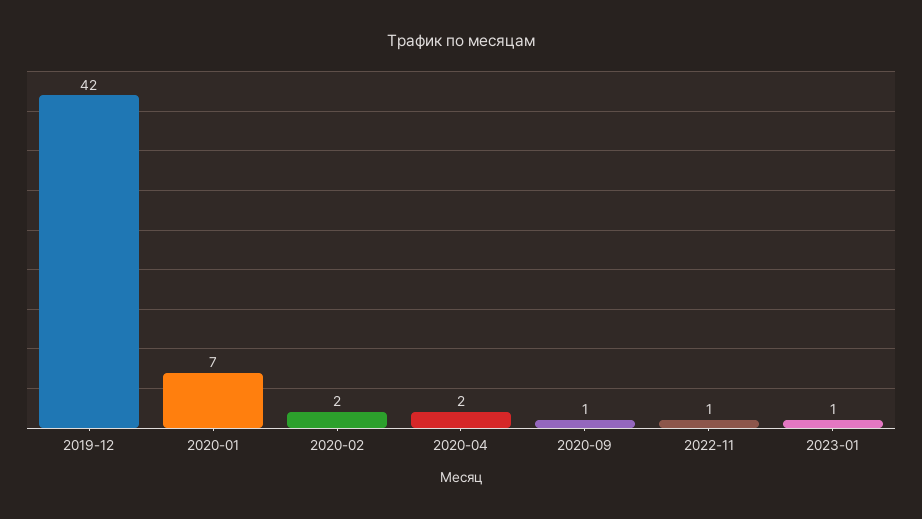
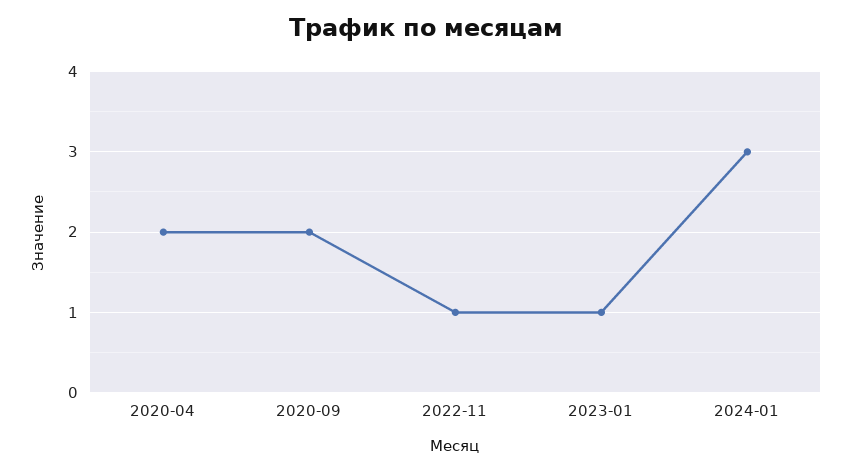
2019-12: 42 -> none
2020-01: 7 -> none
2020-02: 2 -> none
2020-09: 1 -> 2
2024-01: none -> 3

